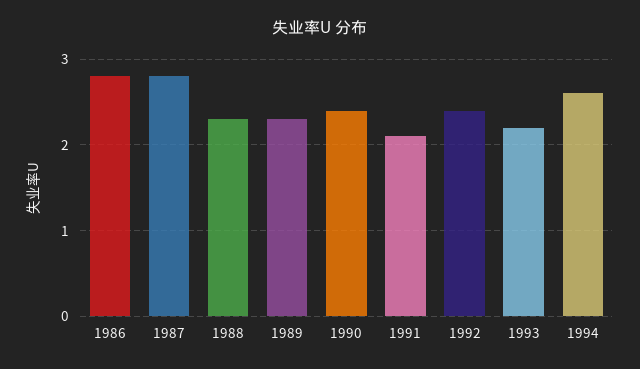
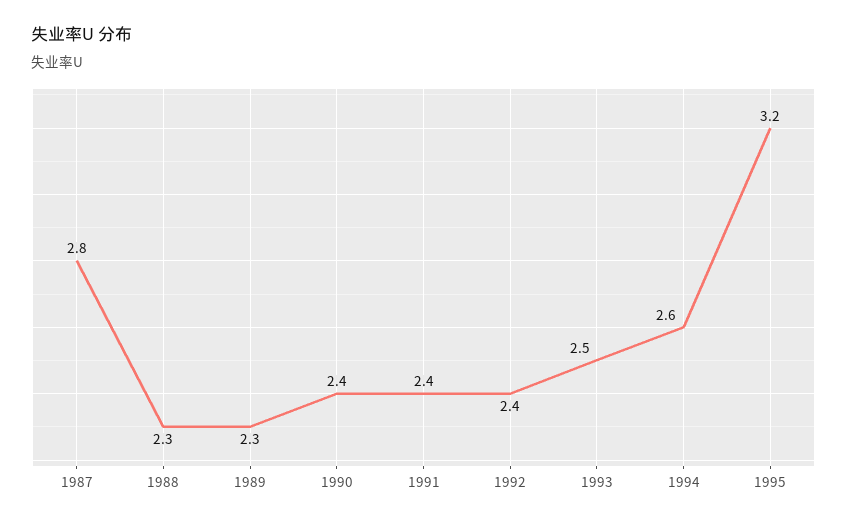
1986: 2.8 -> none
1991: 2.1 -> 2.4
1993: 2.2 -> 2.5
1995: none -> 3.2

